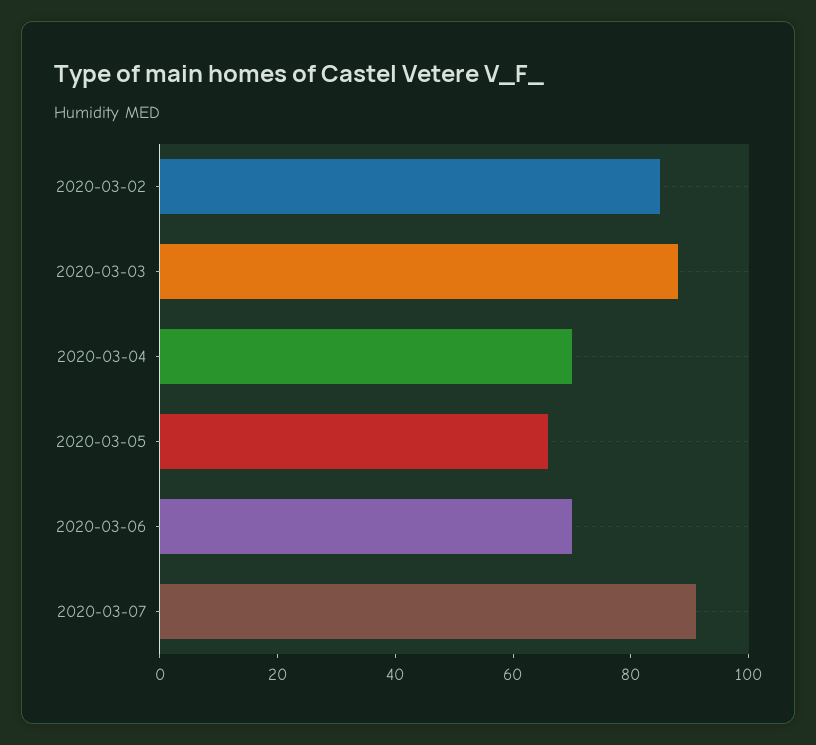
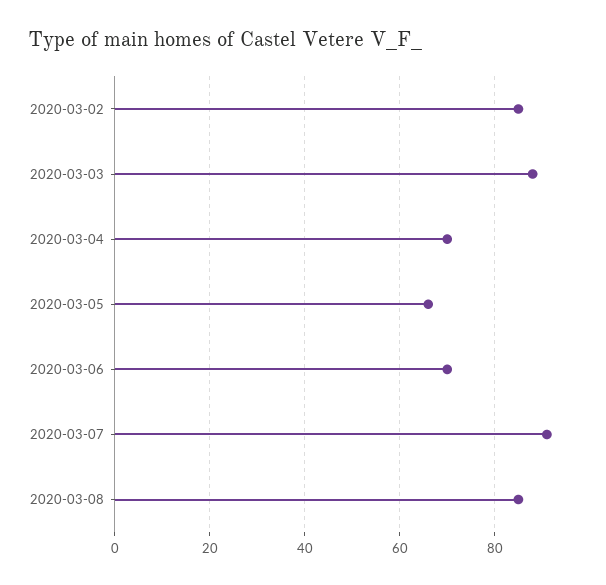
2020-03-08: none -> 85

